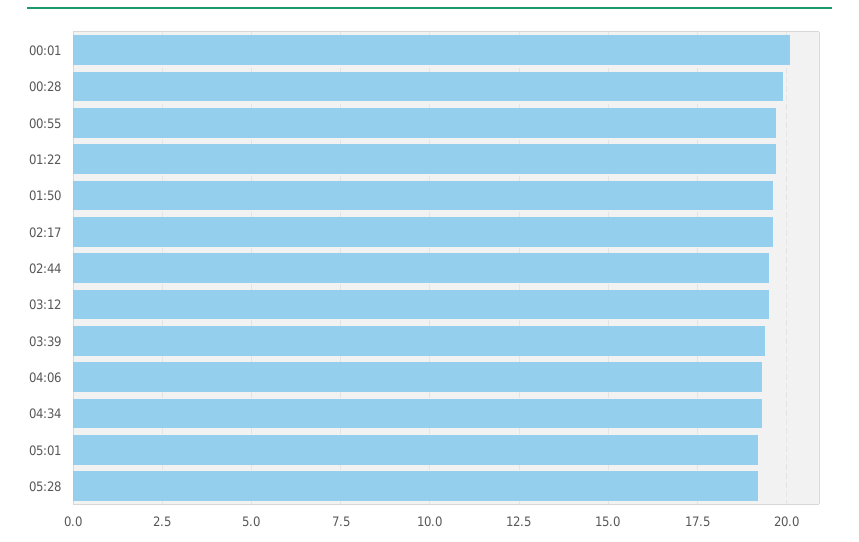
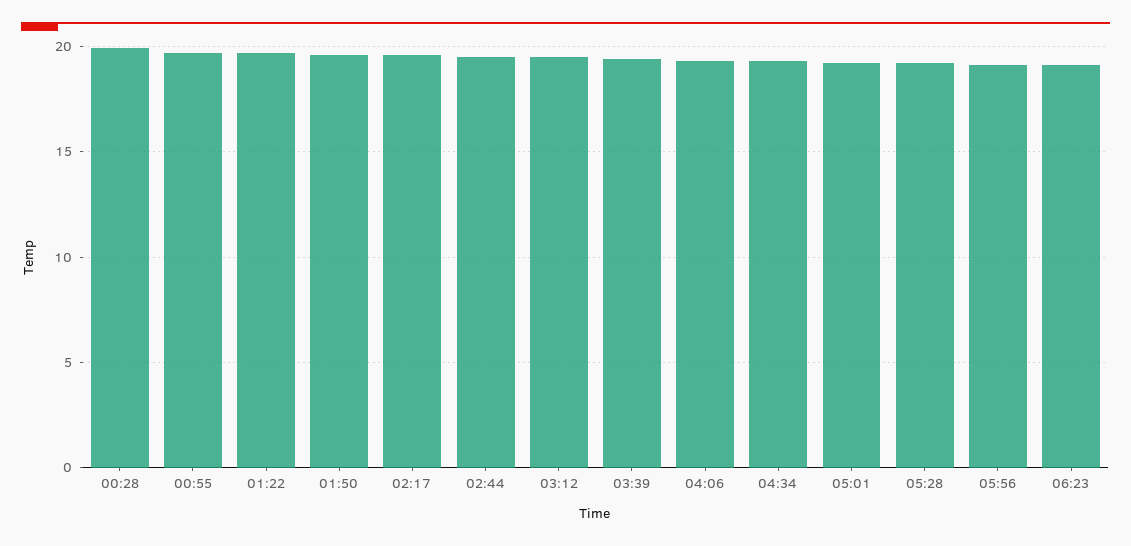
00:01: 20 -> none
05:56: none -> 19
06:23: none -> 19

